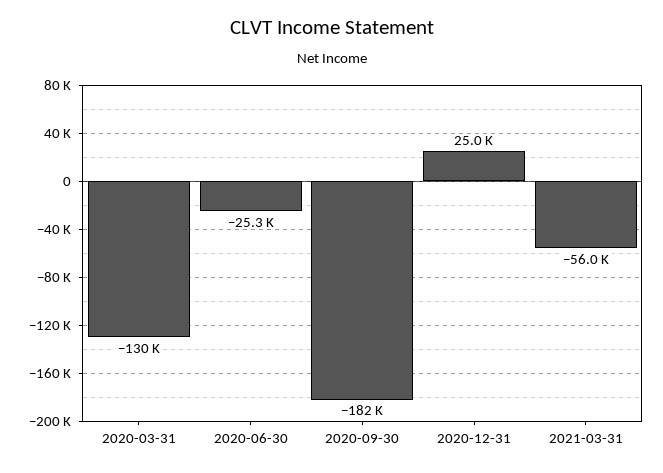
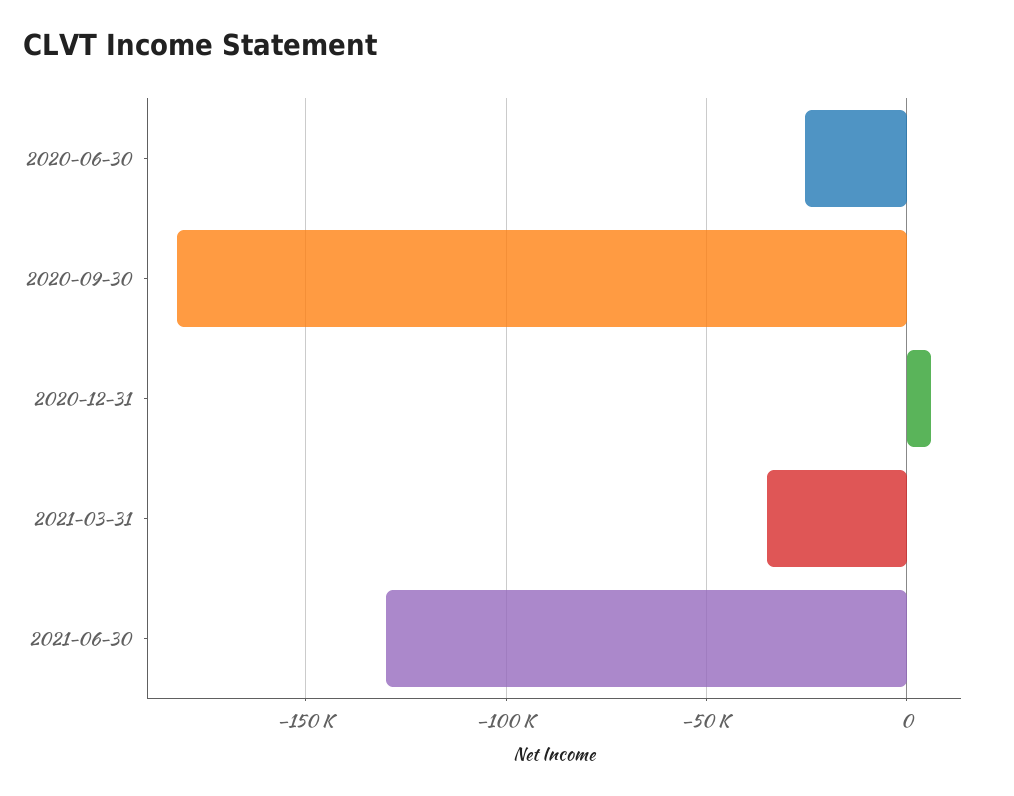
2020-03-31: -130000 -> none
2020-12-31: 25000 -> 5000
2021-03-31: -56000 -> -35000
2021-06-30: none -> -130000

